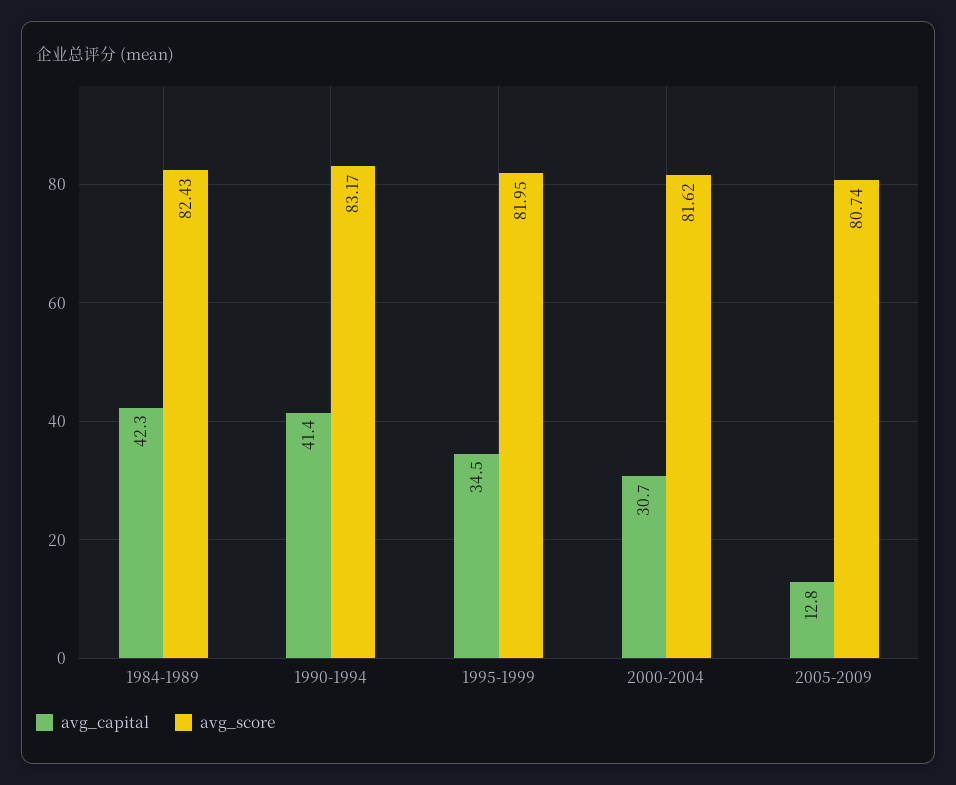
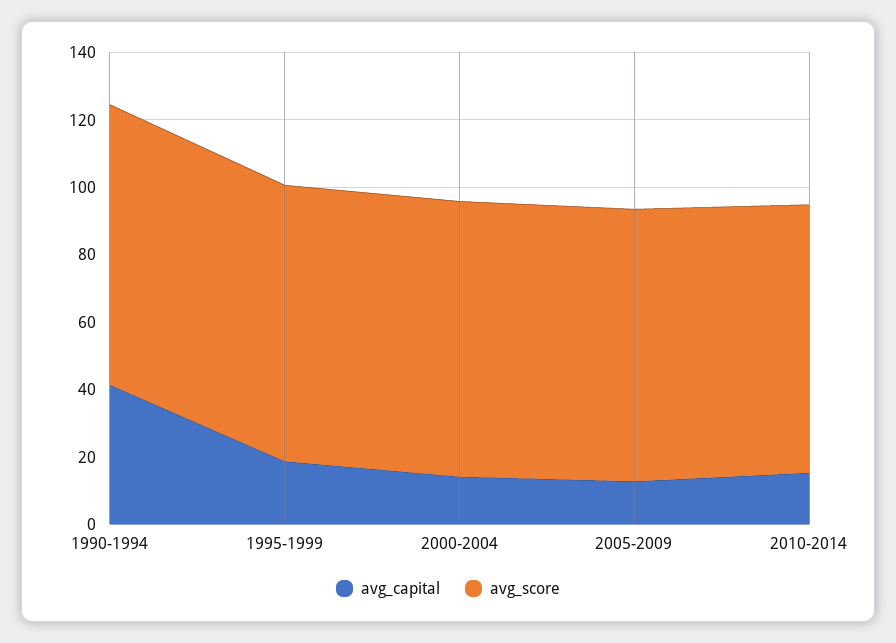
avg_capital, 1984-1989: 42.3 -> none
avg_score, 1984-1989: 82.43 -> none
avg_capital, 1995-1999: 34.5 -> 20
avg_capital, 2000-2004: 30.7 -> 15
avg_capital, 2010-2014: none -> 15
avg_score, 2010-2014: none -> 80

